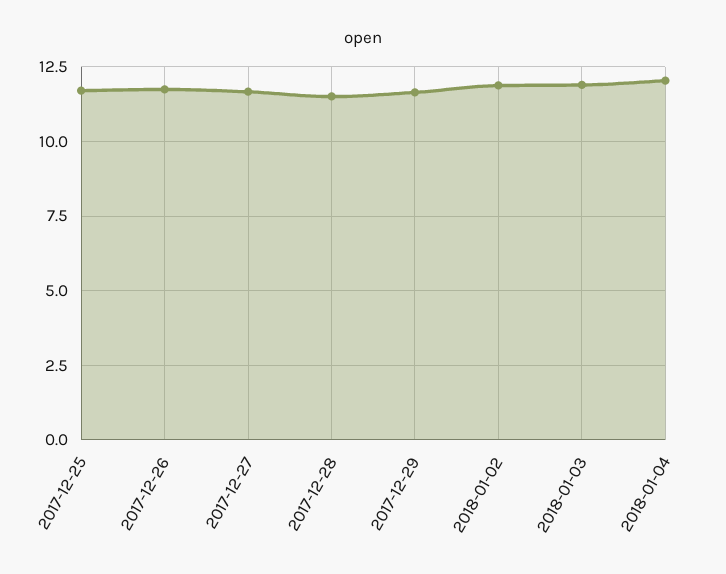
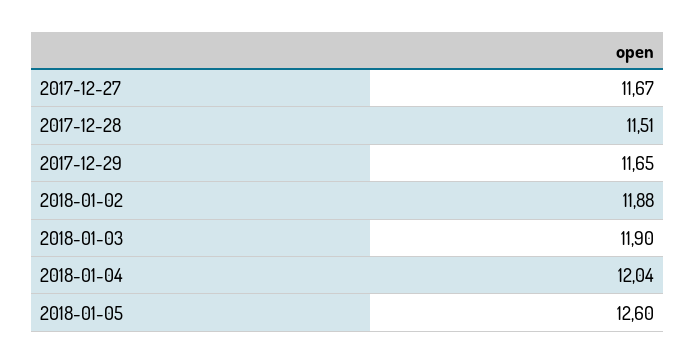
2017-12-25: 11.75 -> none
2017-12-26: 11.75 -> none
2018-01-05: none -> 12.6

